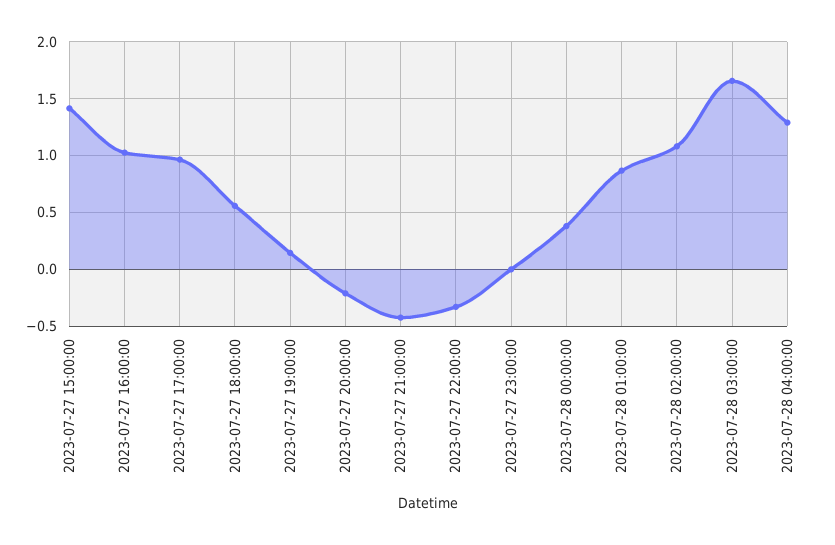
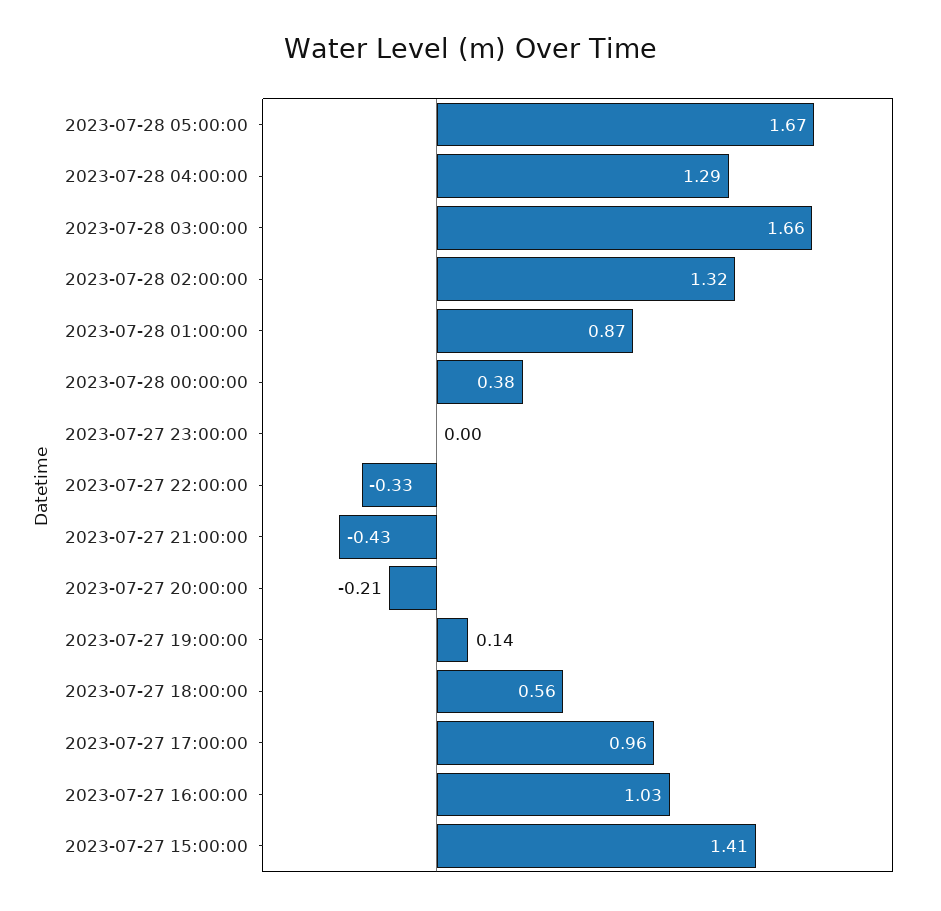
2023-07-28 02:00:00: 1.1 -> 1.32
2023-07-28 05:00:00: none -> 1.67

